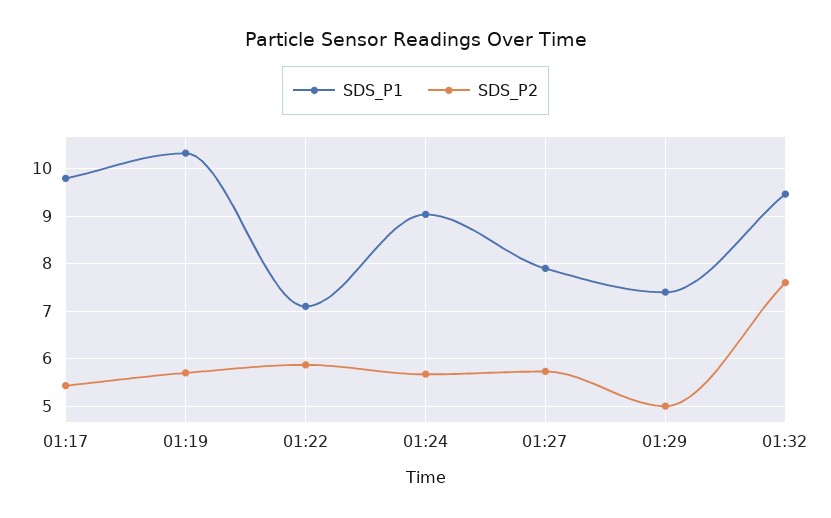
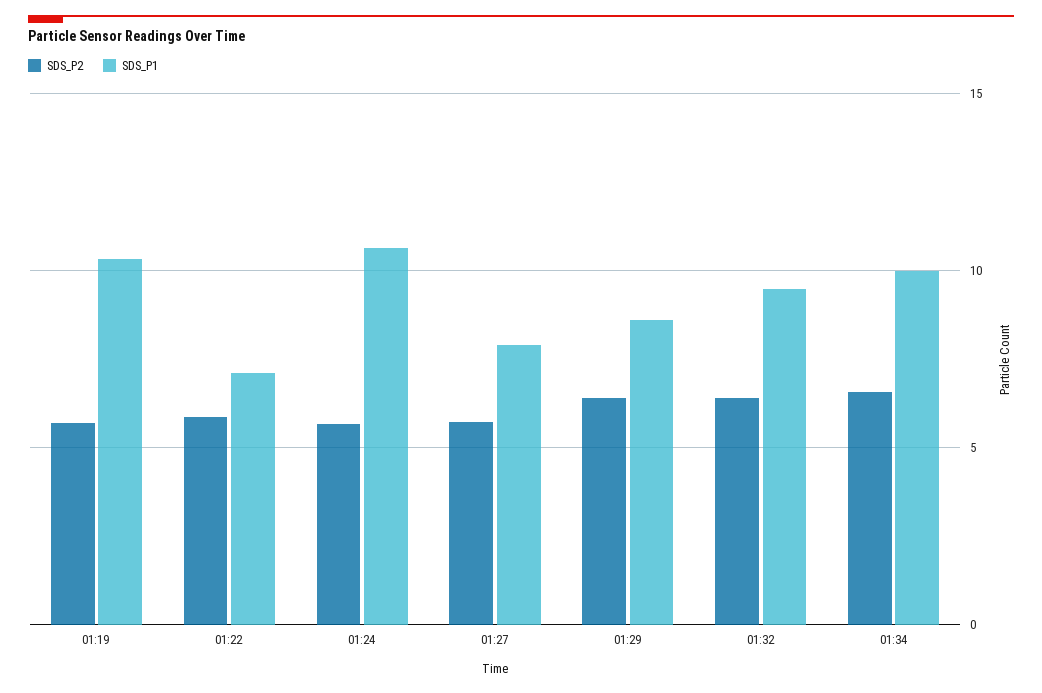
SDS_P1, 01:17: 9.8 -> none
SDS_P2, 01:17: 5.4 -> none
SDS_P1, 01:24: 9 -> 10.5
SDS_P1, 01:29: 7.4 -> 8.5
SDS_P2, 01:29: 5 -> 6.5
SDS_P2, 01:32: 7.6 -> 6.5
SDS_P2, 01:34: none -> 6.5
SDS_P1, 01:34: none -> 10

